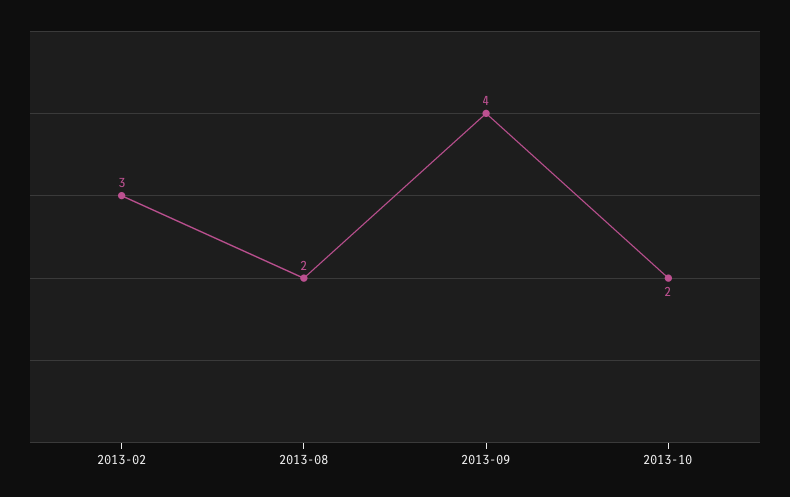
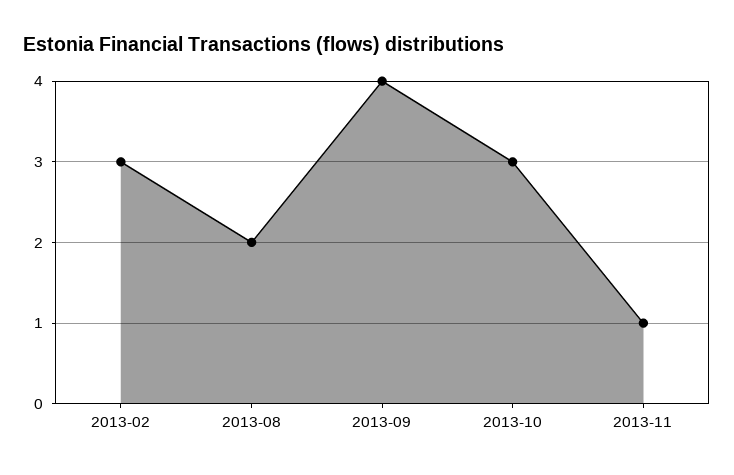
2013-10: 2 -> 3
2013-11: none -> 1

